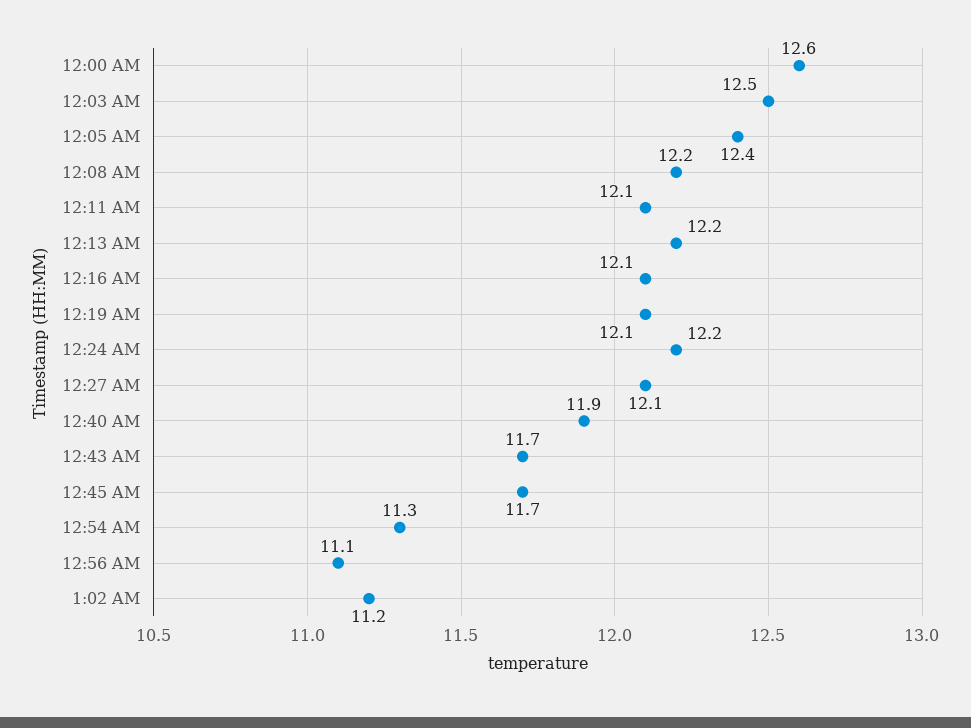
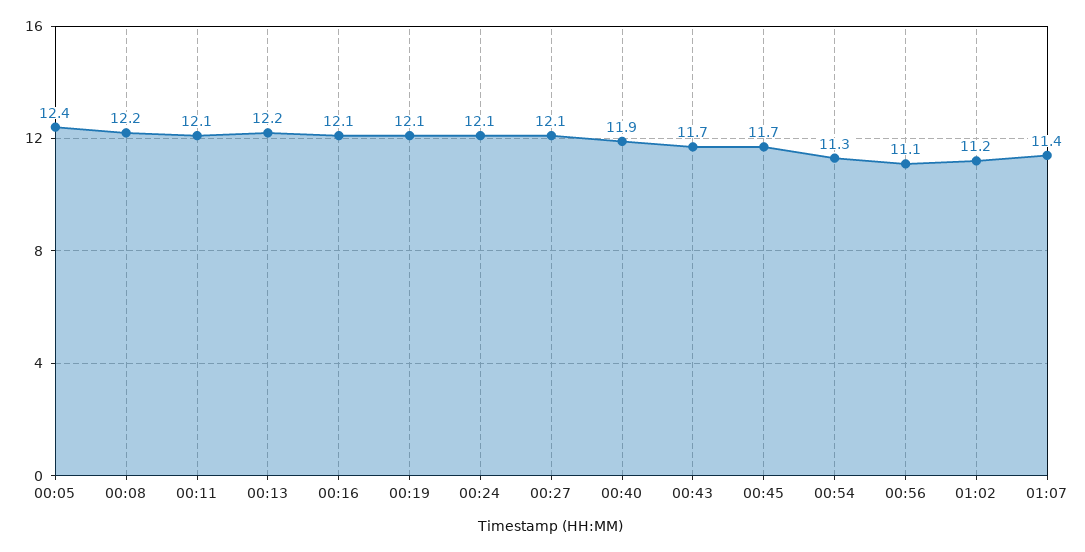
12:00 AM: 12.6 -> none
12:03 AM: 12.5 -> none
12:24 AM: 12.2 -> 12.1
01:07: none -> 11.4

